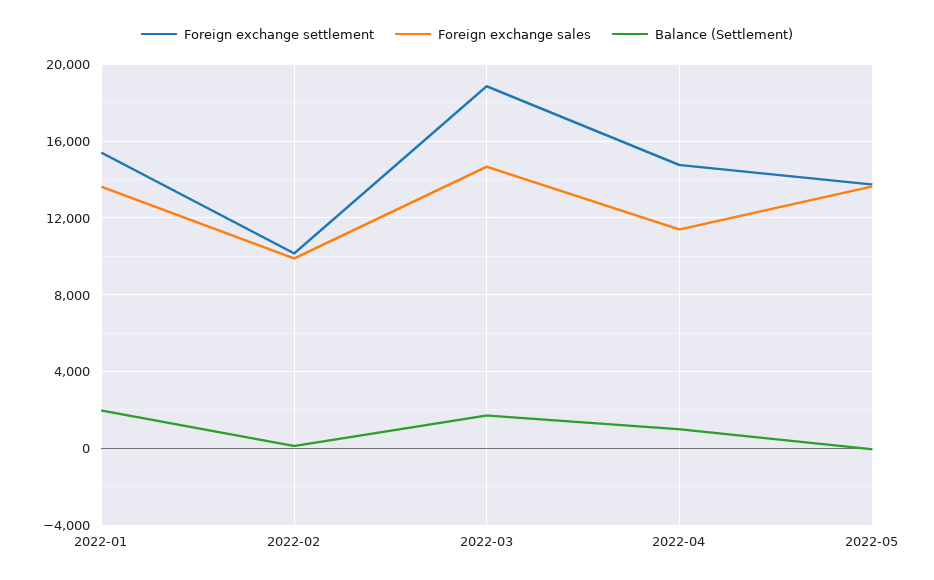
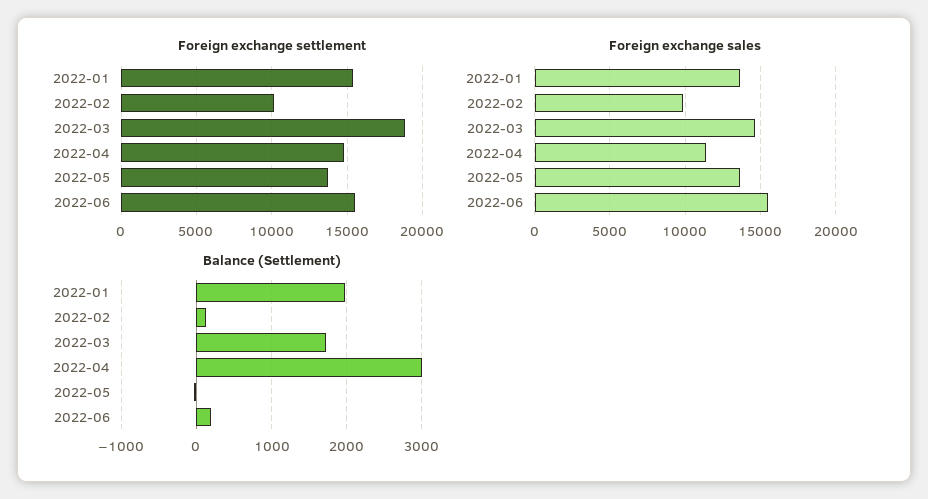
Balance (Settlement), 2022-04: 1000 -> 3000
Foreign exchange settlement, 2022-06: none -> 15500
Foreign exchange sales, 2022-06: none -> 15500
Balance (Settlement), 2022-06: none -> 200

